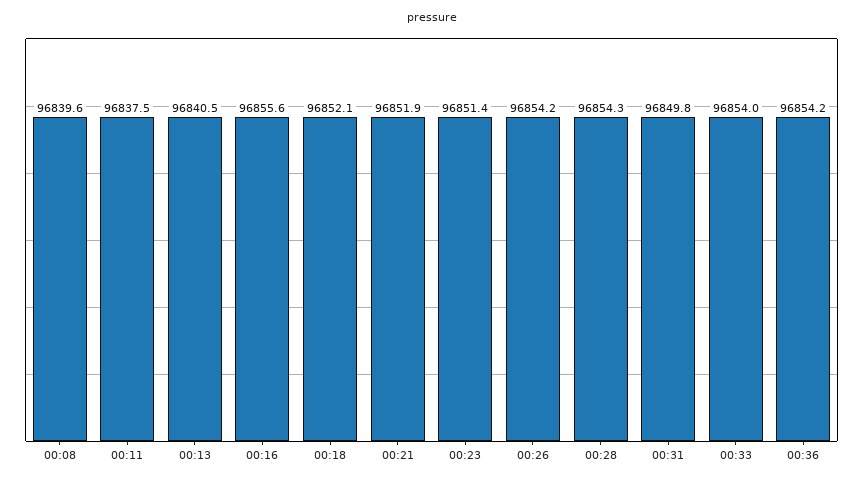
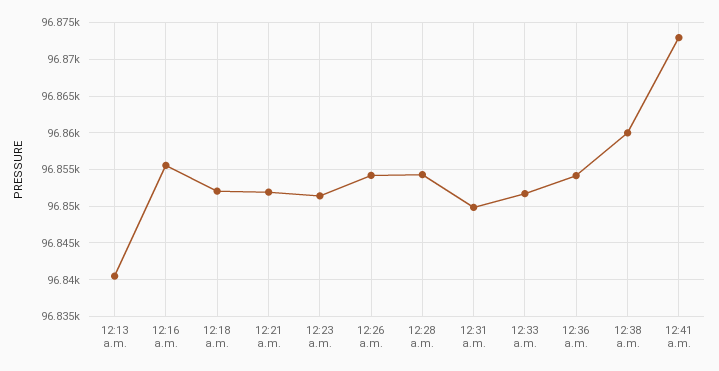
00:08: 96839.6 -> none
00:11: 96837.5 -> none
00:33: 96854 -> 96852
12:38 a.m.: none -> 96860
12:41 a.m.: none -> 96873

